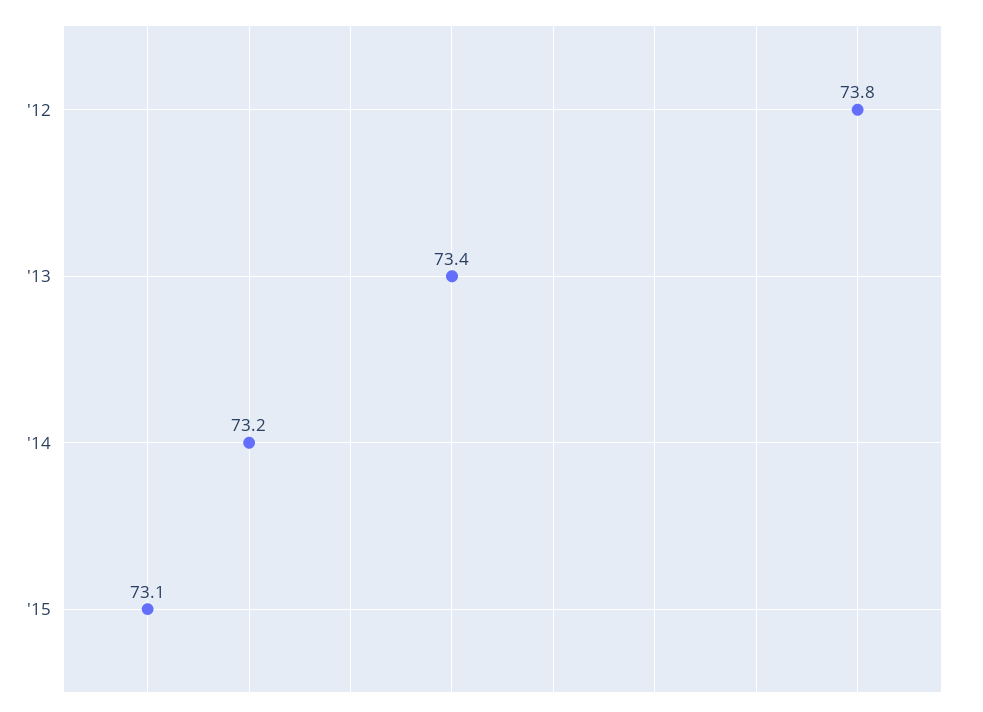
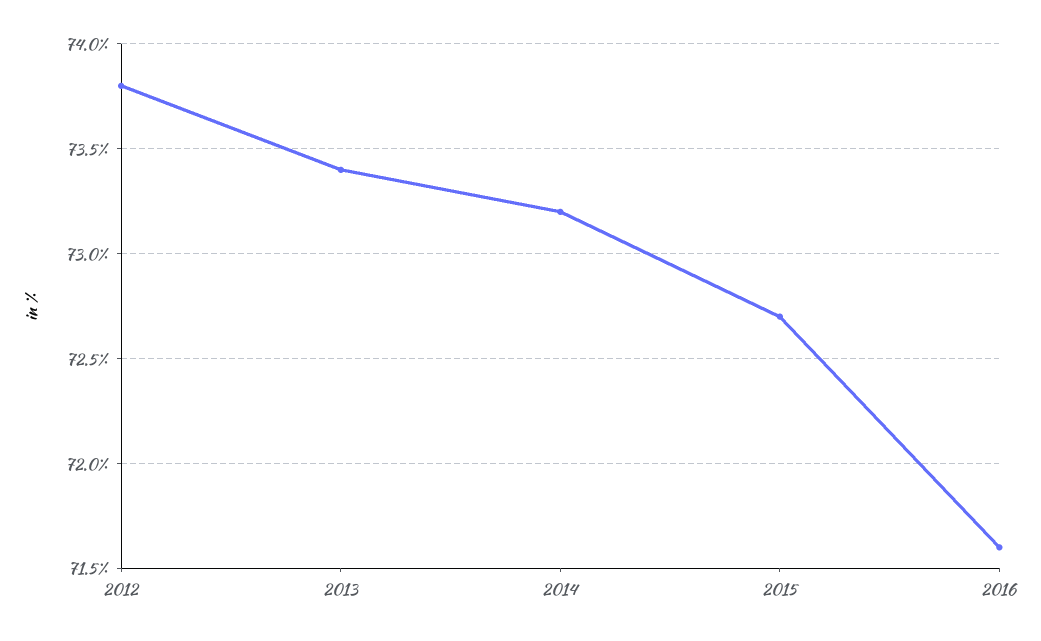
'15: 73.1 -> 72.7
2016: none -> 71.6

